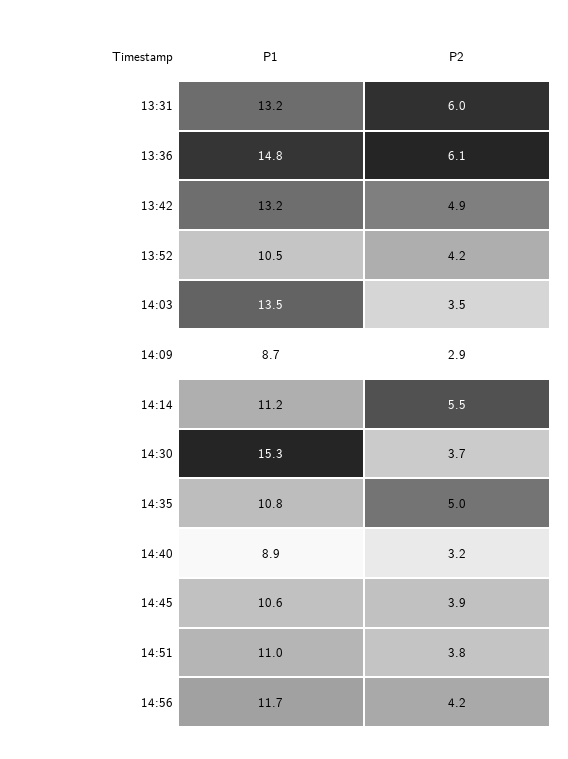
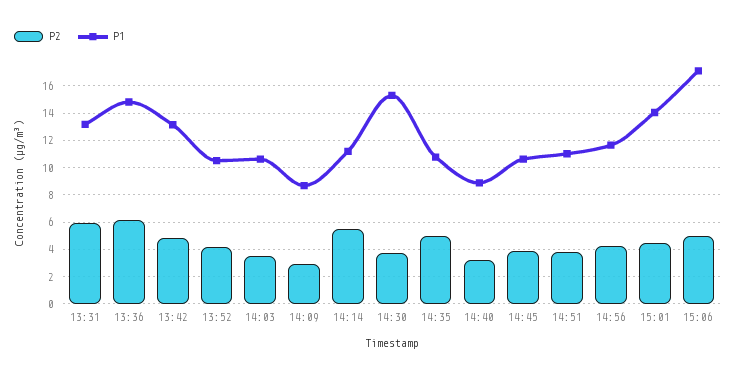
P1, 14:03: 13.5 -> 10.5
P2, 15:01: none -> 4.5
P1, 15:01: none -> 14
P2, 15:06: none -> 5
P1, 15:06: none -> 17

